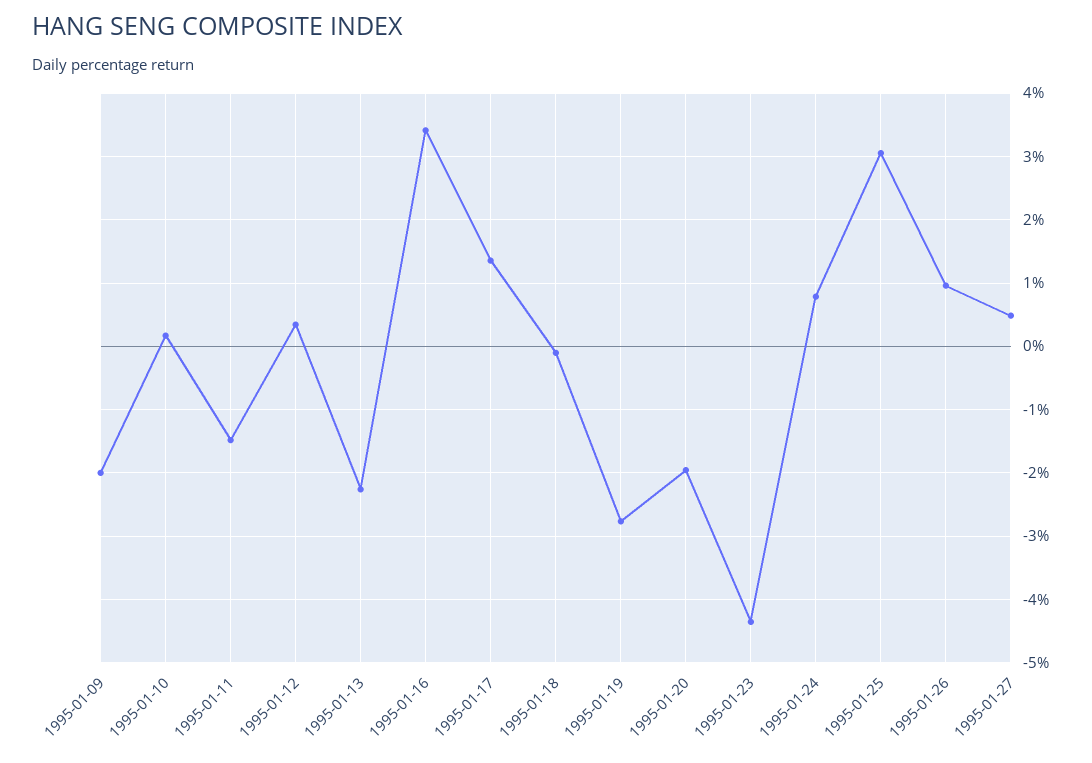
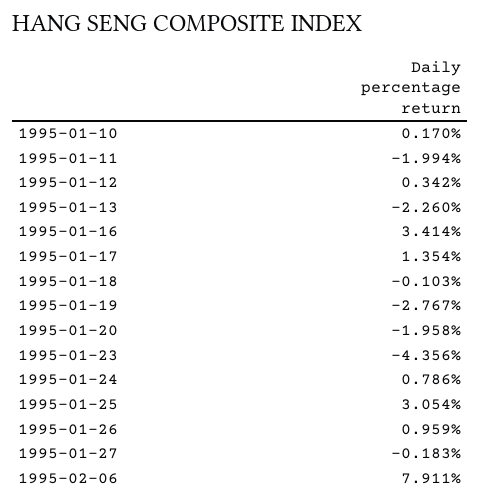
1995-01-09: -2 -> none
1995-01-11: -1.5 -> -1.994
1995-01-27: 0.5 -> -0.183
1995-02-06: none -> 7.911

